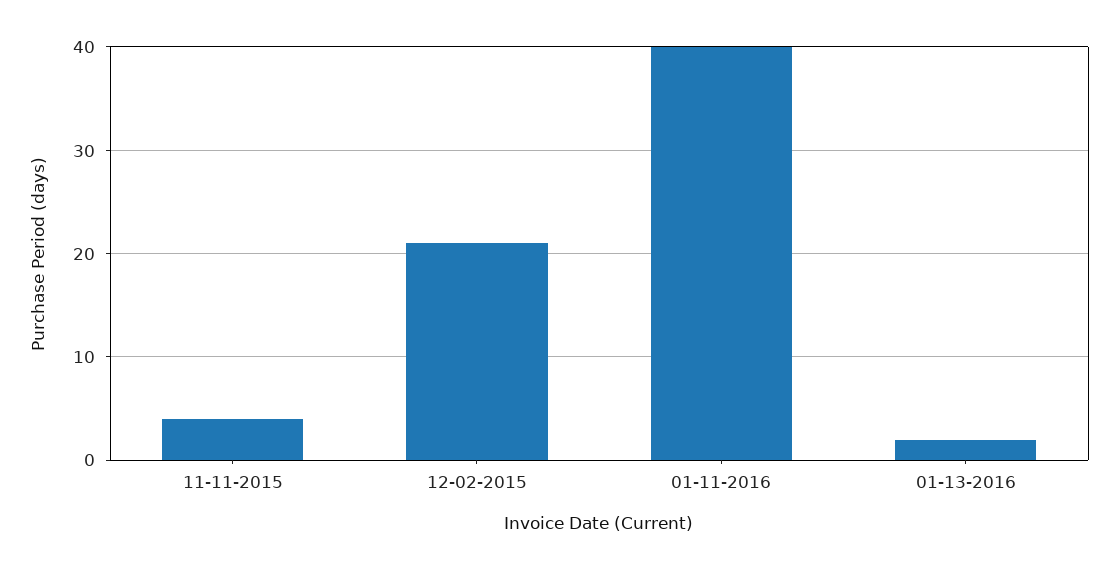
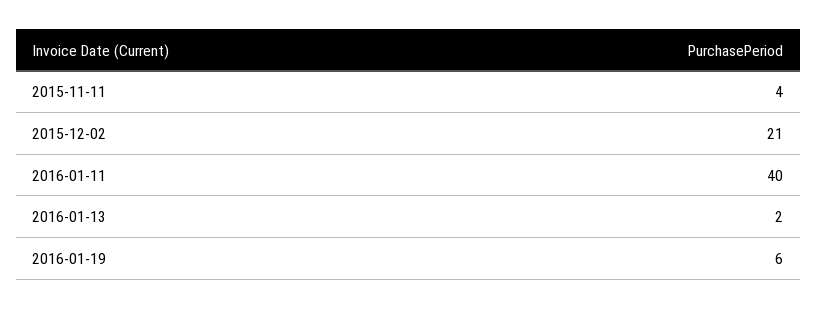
2016-01-19: none -> 6

